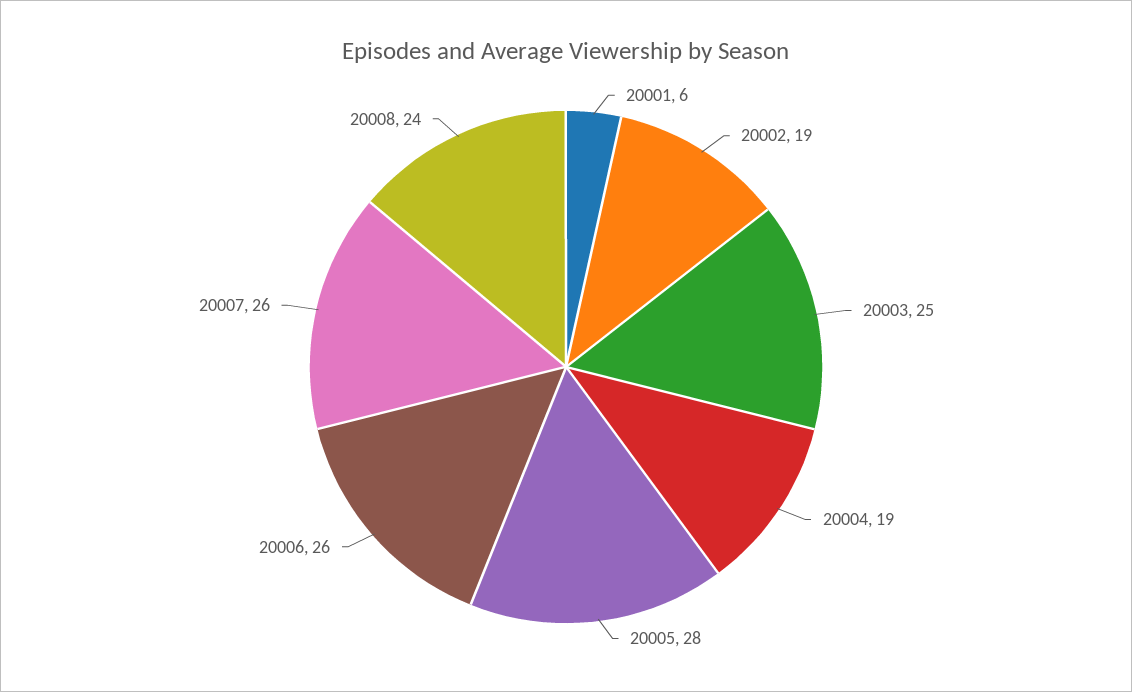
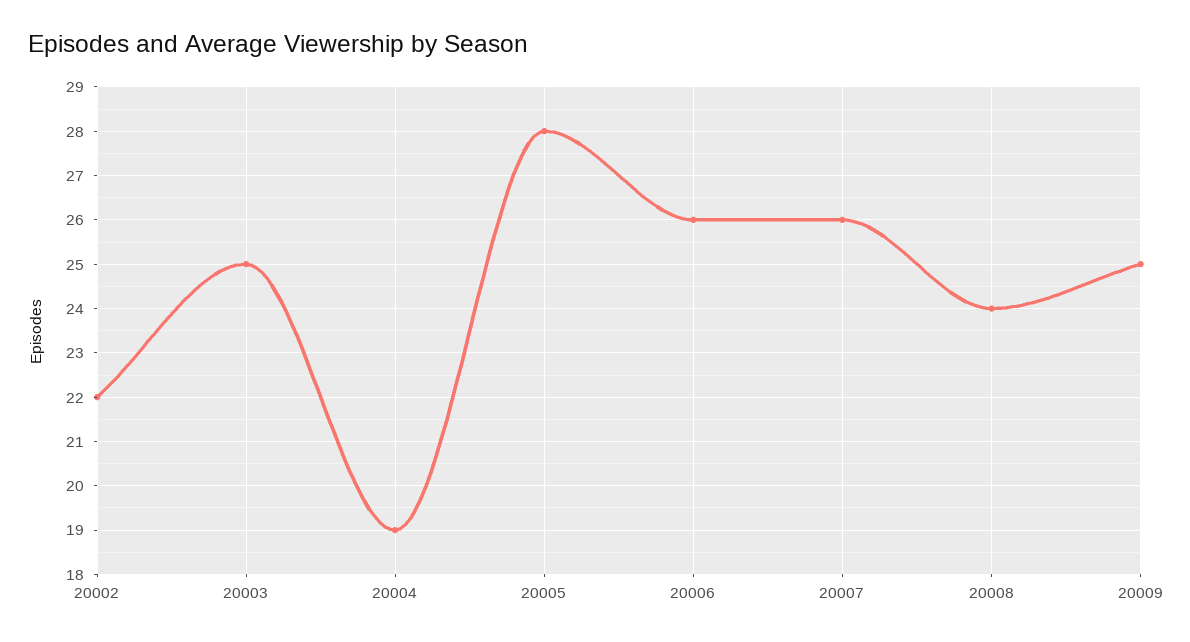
20001: 6 -> none
20002: 19 -> 22
20009: none -> 25

